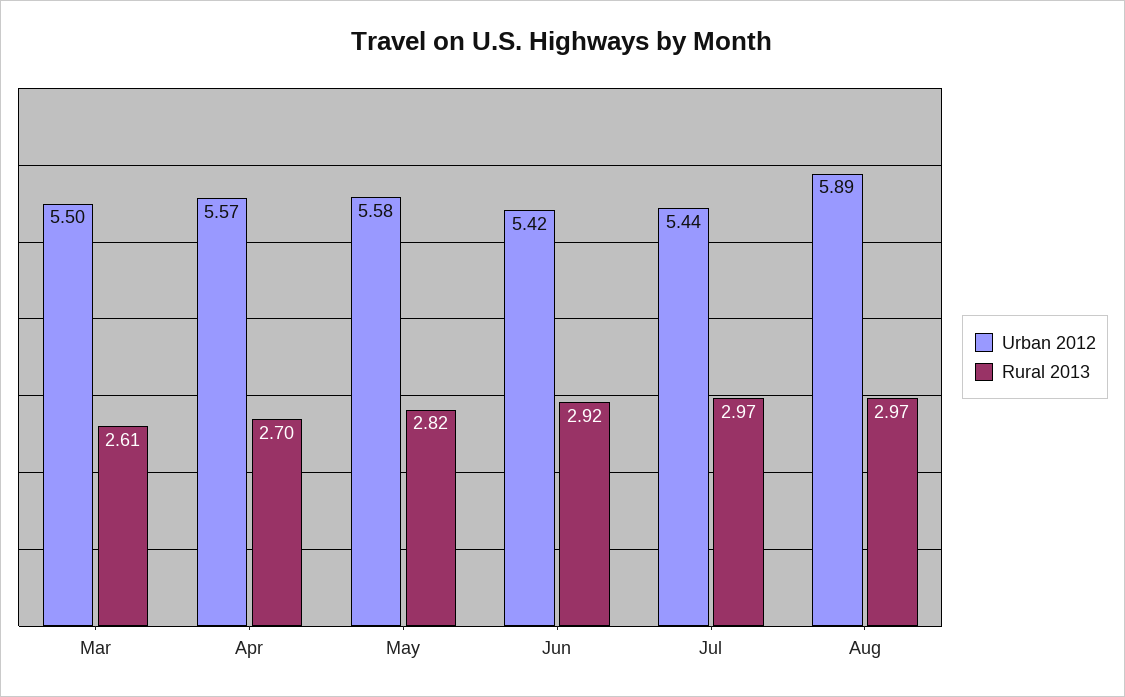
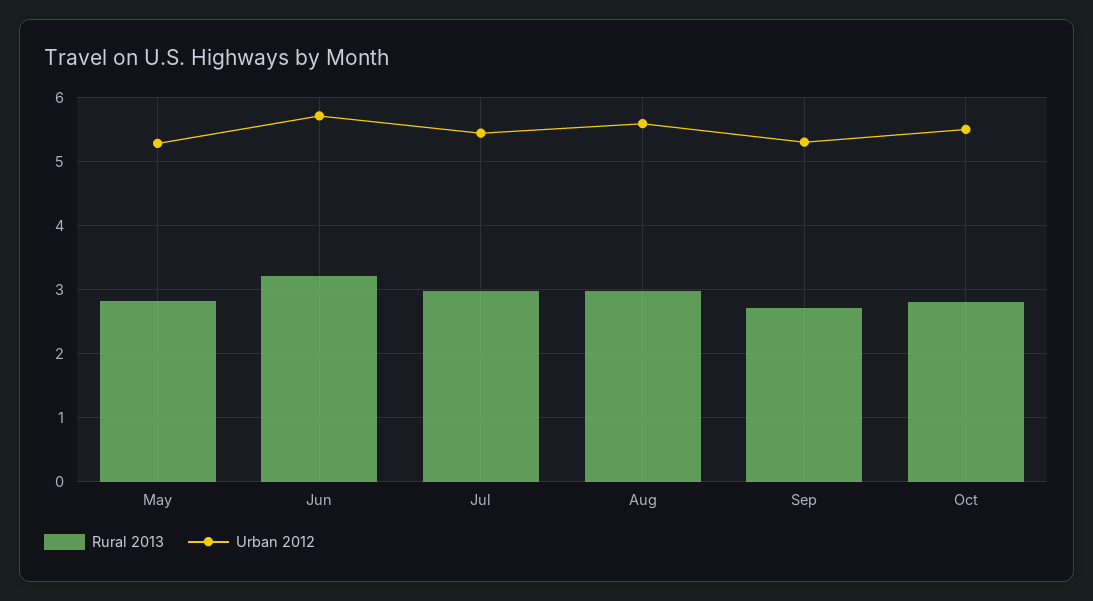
Urban 2012, Mar: 5.5 -> none
Rural 2013, Mar: 2.61 -> none
Urban 2012, Apr: 5.57 -> none
Rural 2013, Apr: 2.7 -> none
Urban 2012, May: 5.58 -> 5.3
Urban 2012, Jun: 5.42 -> 5.7
Rural 2013, Jun: 2.92 -> 3.2
Urban 2012, Aug: 5.89 -> 5.6
Rural 2013, Sep: none -> 2.7
Urban 2012, Sep: none -> 5.3
Rural 2013, Oct: none -> 2.8
Urban 2012, Oct: none -> 5.5

